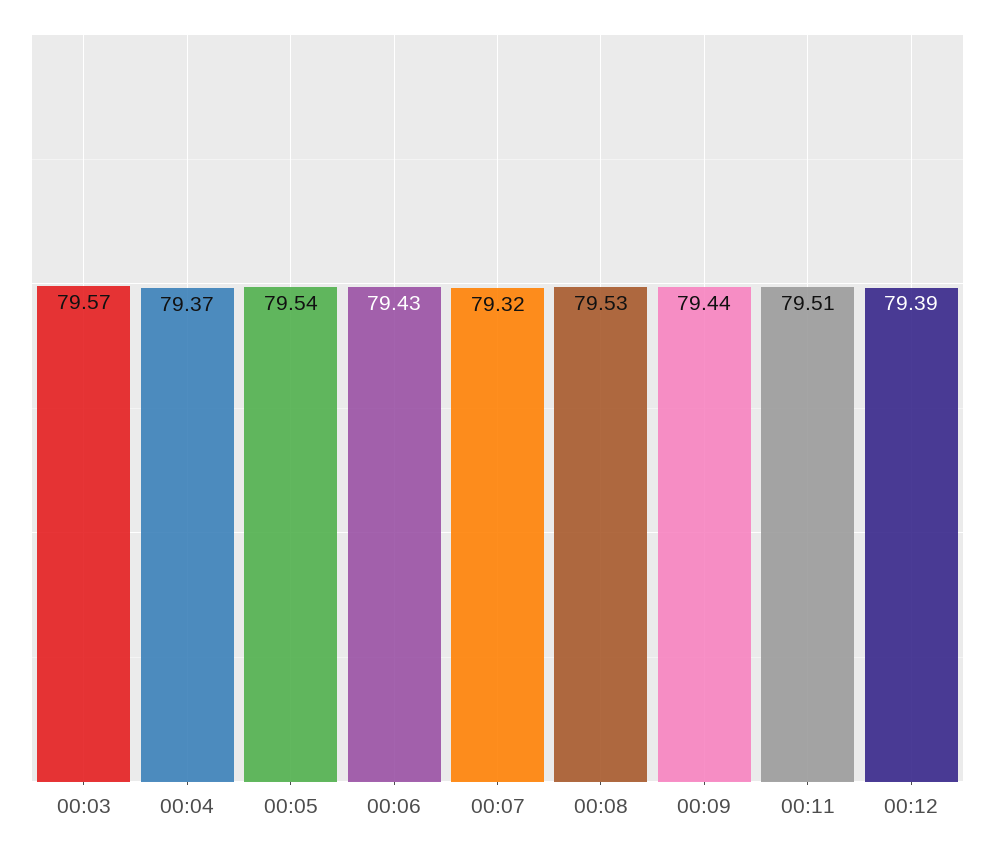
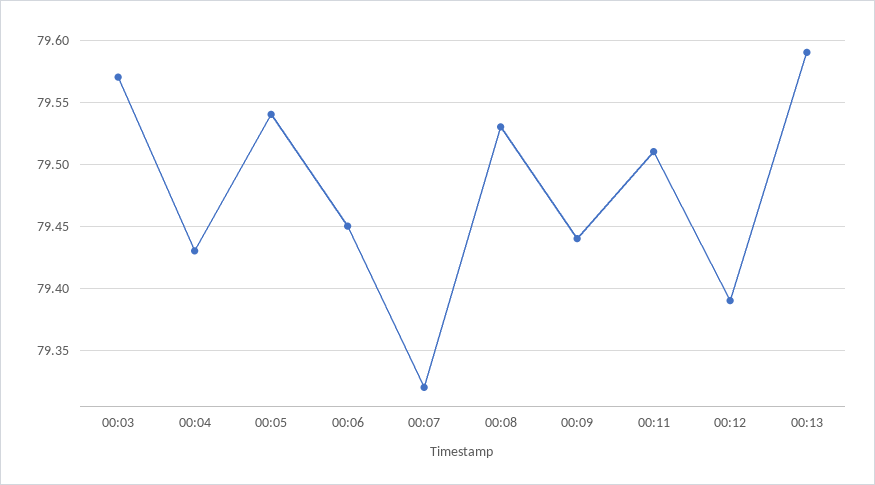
00:04: 79.37 -> 79.43
00:06: 79.43 -> 79.45
00:13: none -> 79.59

